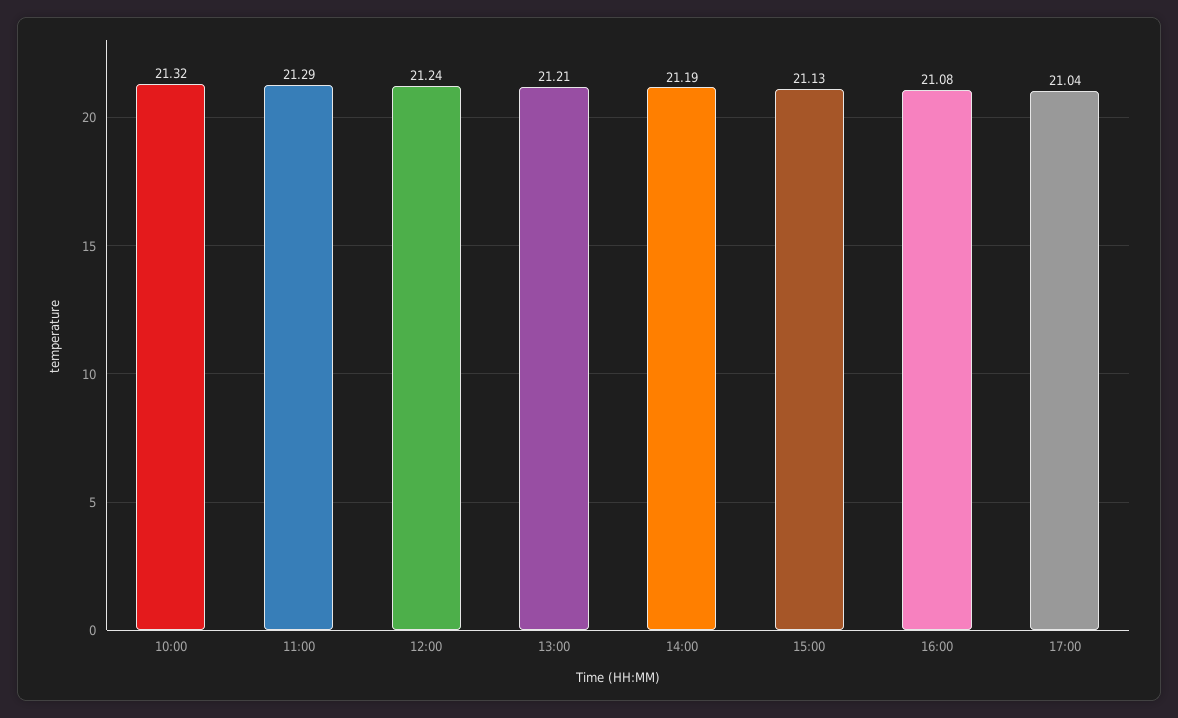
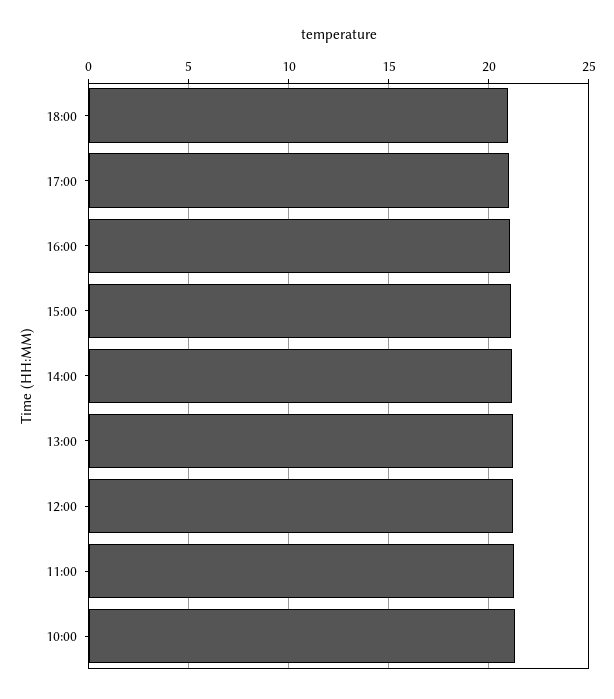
18:00: none -> 21

